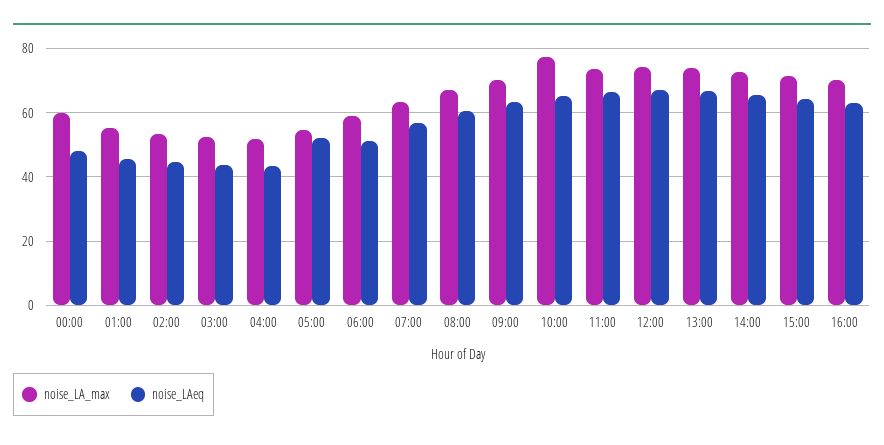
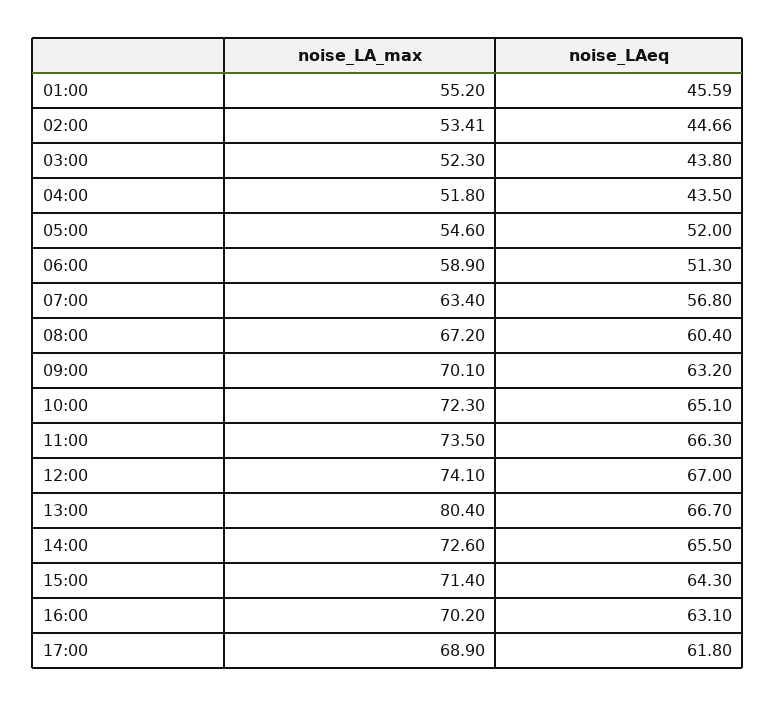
noise_LA_max, 00:00: 60 -> none
noise_LAeq, 00:00: 48 -> none
noise_LA_max, 10:00: 78 -> 72.3
noise_LA_max, 13:00: 74 -> 80.4
noise_LA_max, 17:00: none -> 68.9
noise_LAeq, 17:00: none -> 61.8

